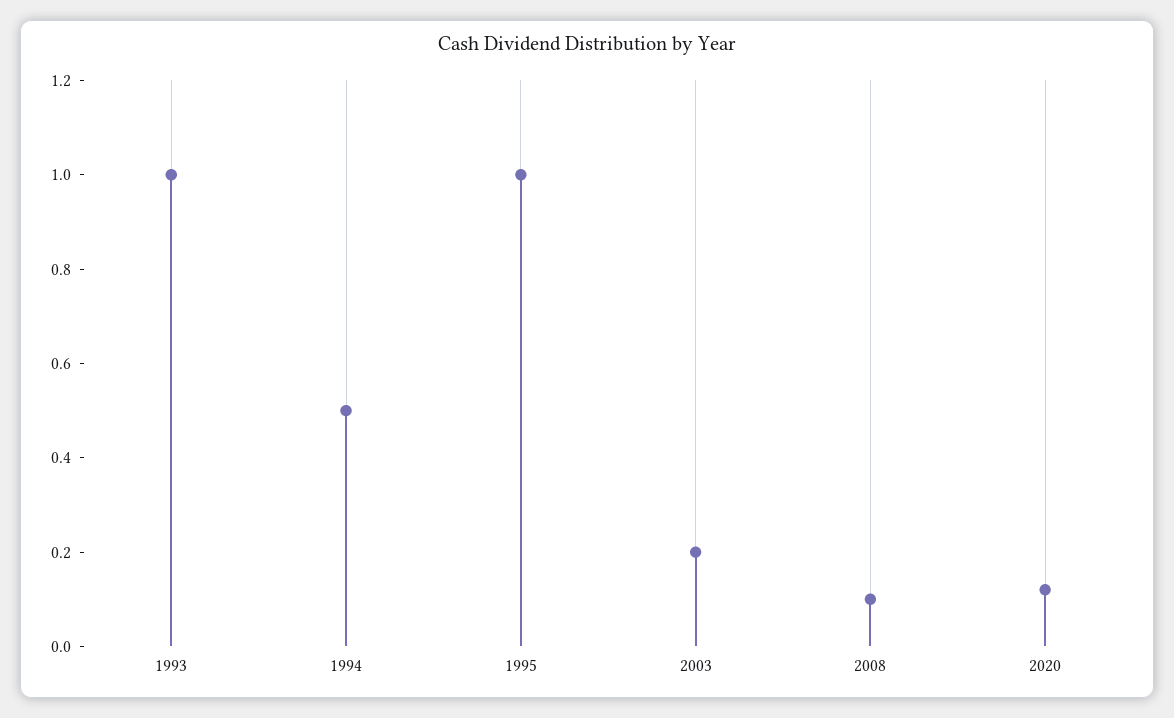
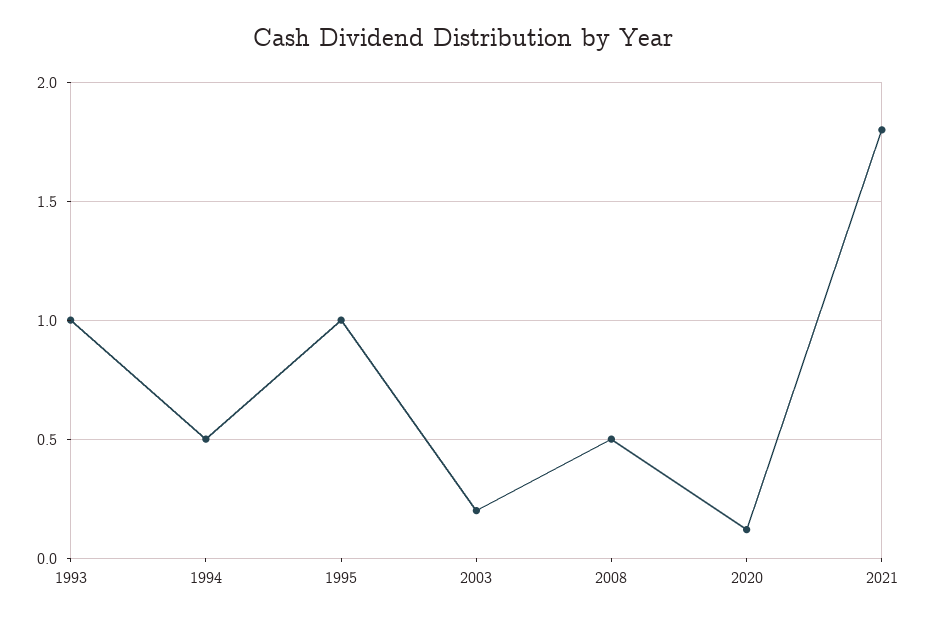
2008: 0.1 -> 0.5
2021: none -> 1.8

